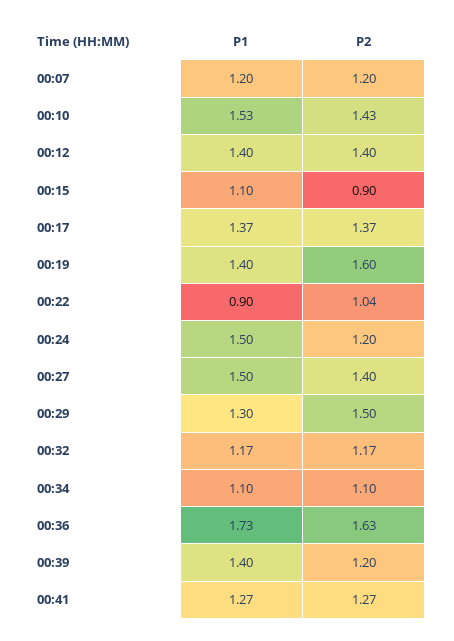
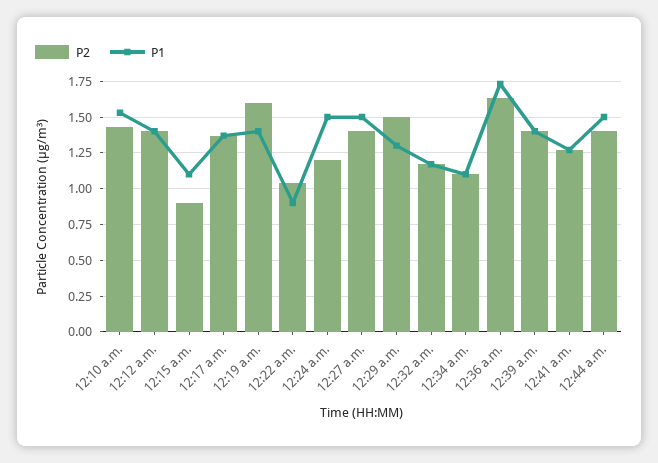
P1, 00:07: 1.2 -> none
P2, 00:07: 1.2 -> none
P2, 00:39: 1.2 -> 1.4
P2, 12:44 a.m.: none -> 1.4
P1, 12:44 a.m.: none -> 1.5

